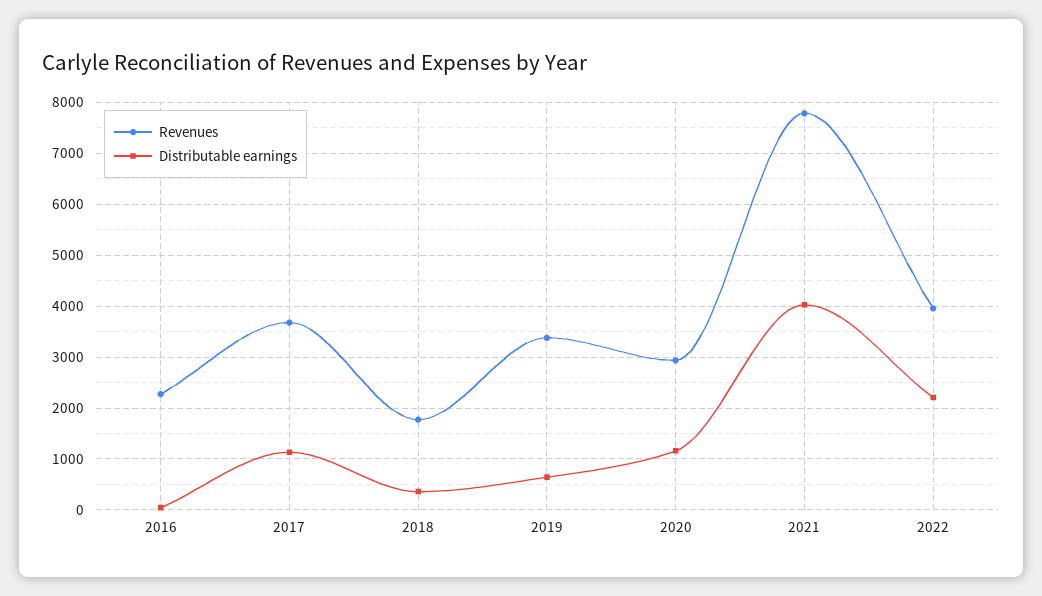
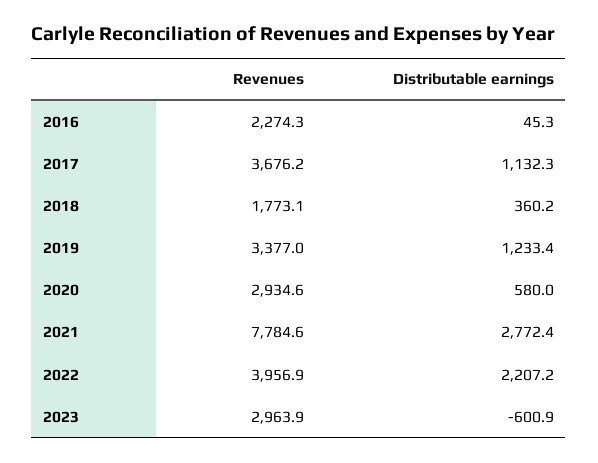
Distributable earnings, 2019: 600 -> 1233.4
Distributable earnings, 2020: 1200 -> 580
Distributable earnings, 2021: 4000 -> 2772.4
Revenues, 2023: none -> 2963.9
Distributable earnings, 2023: none -> -600.9

